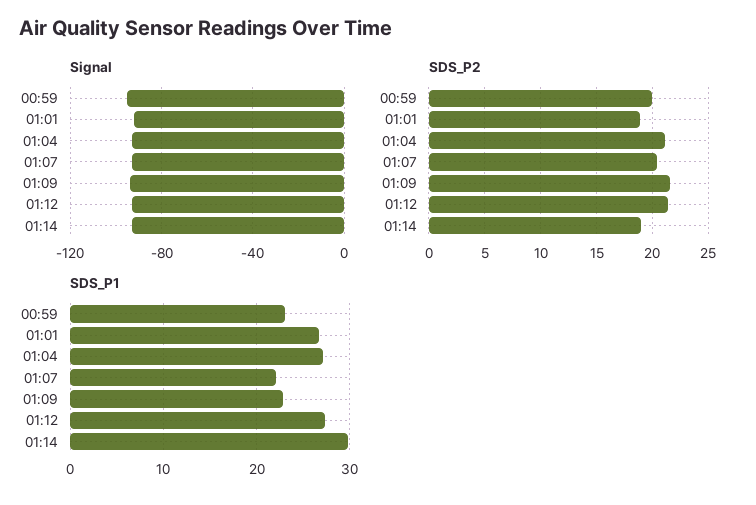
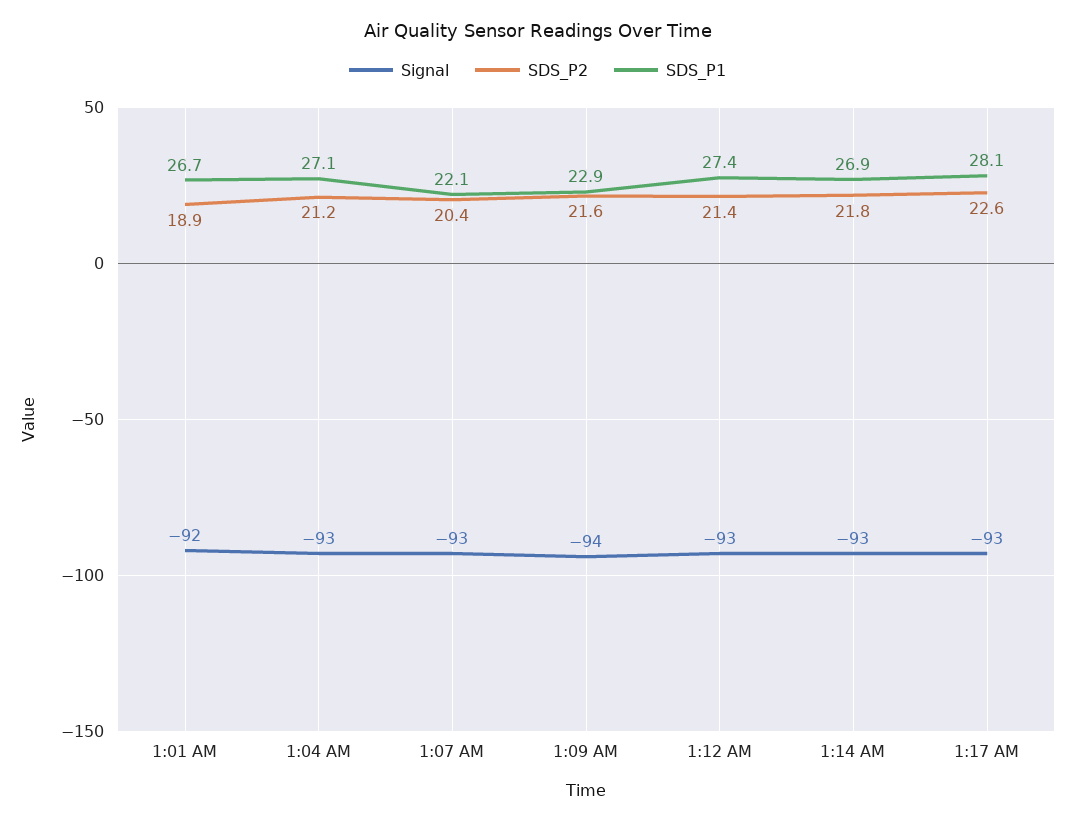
Signal, 00:59: -95 -> none
SDS_P2, 00:59: 20 -> none
SDS_P2, 01:14: 19 -> 21.8
SDS_P1, 00:59: 23 -> none
SDS_P1, 01:14: 30 -> 26.9
Signal, 1:17 AM: none -> -93
SDS_P2, 1:17 AM: none -> 22.6
SDS_P1, 1:17 AM: none -> 28.1

